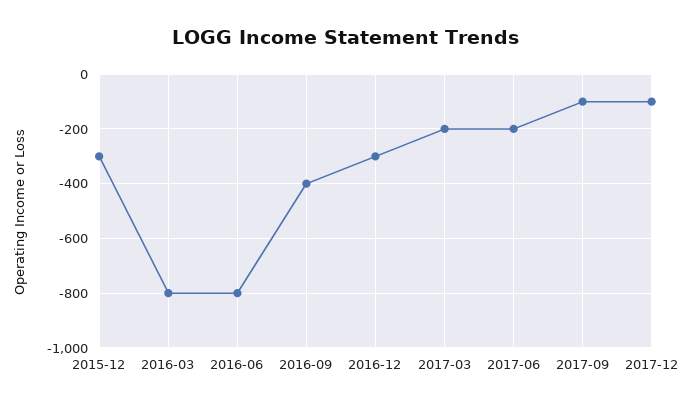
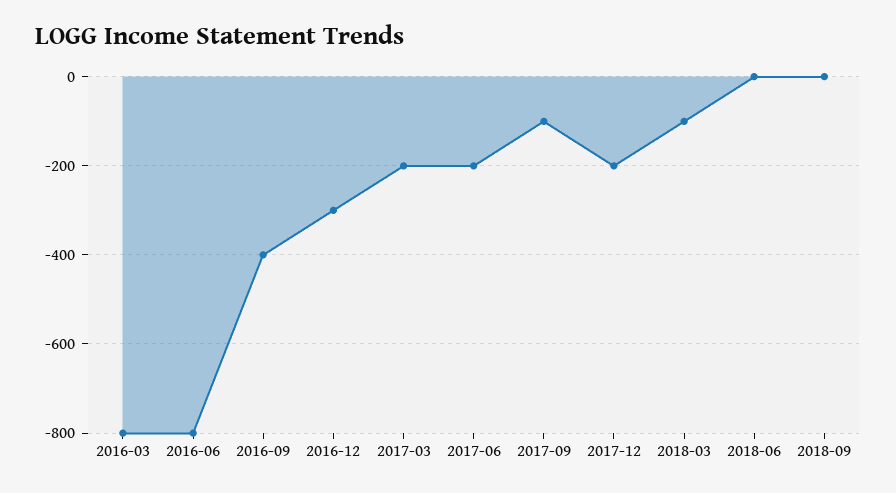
2015-12: -300 -> none
2017-12: -100 -> -200
2018-03: none -> -100
2018-06: none -> 0
2018-09: none -> 0

